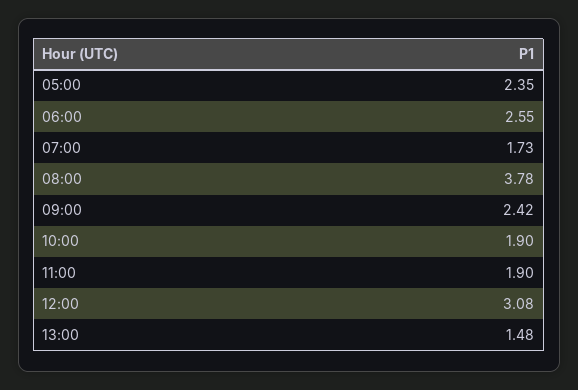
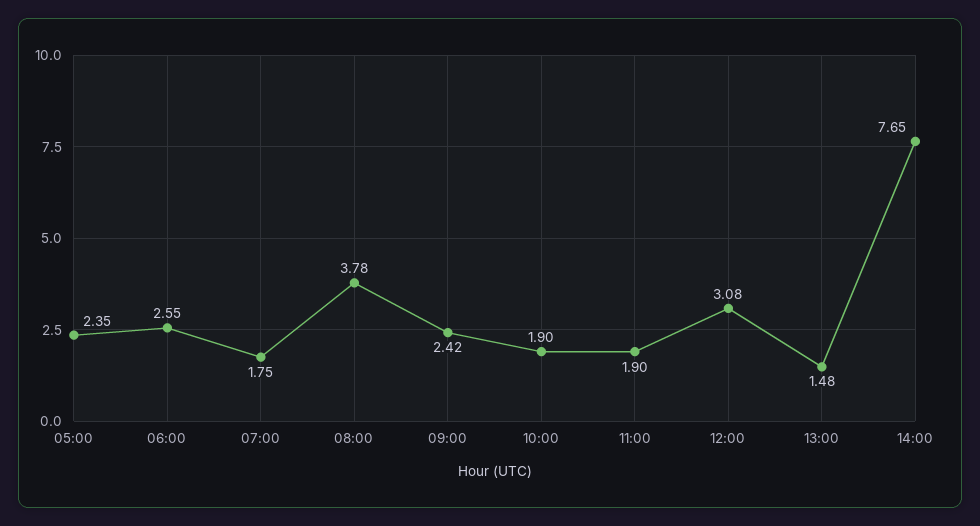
07:00: 1.73 -> 1.75
14:00: none -> 7.65

